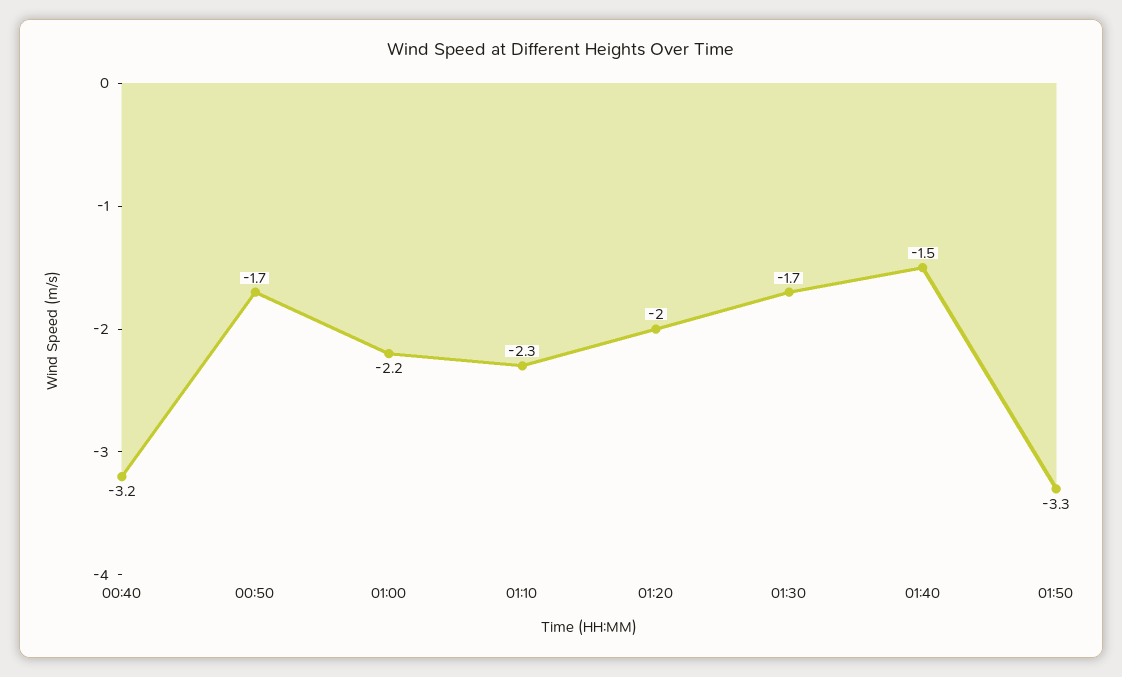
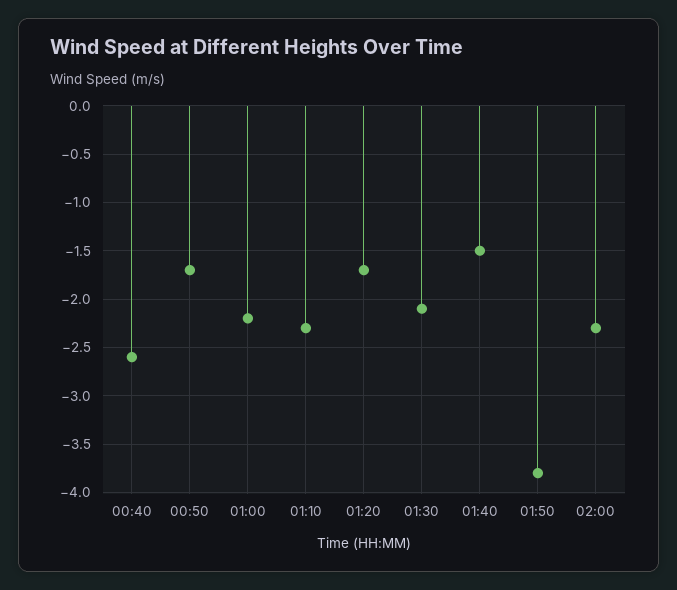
00:40: -3.2 -> -2.6
01:20: -2 -> -1.7
01:30: -1.7 -> -2.1
01:50: -3.3 -> -3.8
02:00: none -> -2.3

